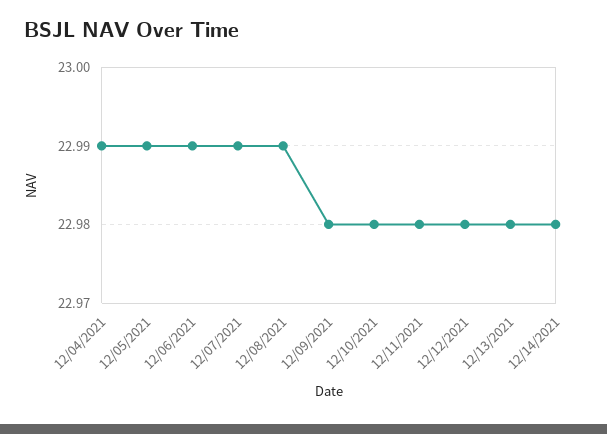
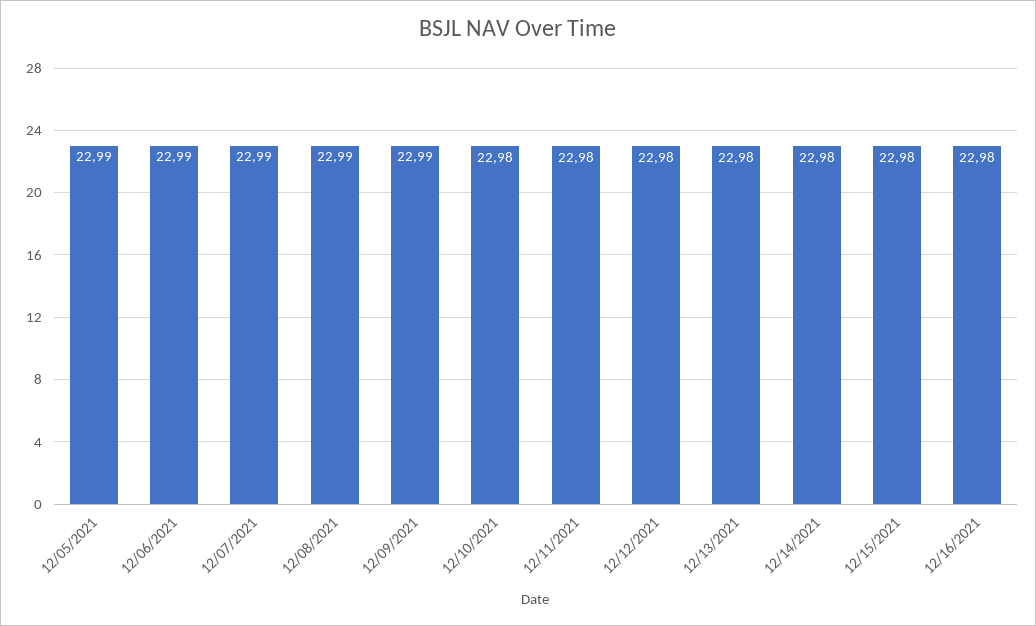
12/04/2021: 22.99 -> none
12/09/2021: 22.98 -> 22.99
12/15/2021: none -> 22.98
12/16/2021: none -> 22.98

